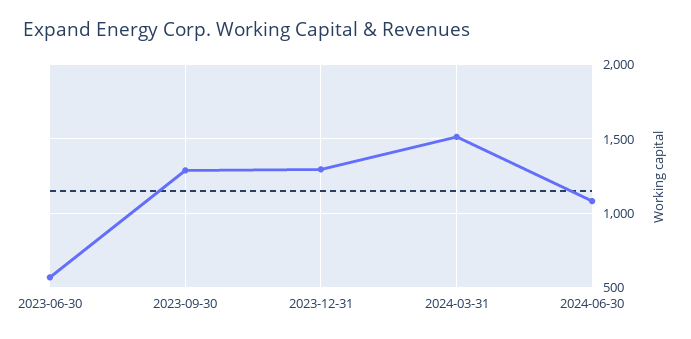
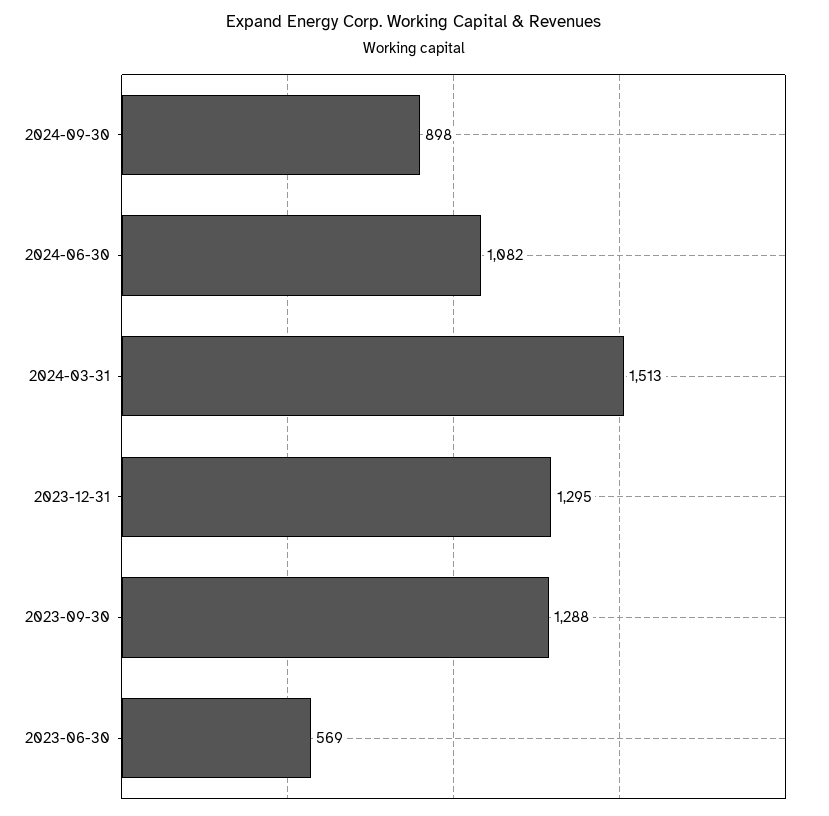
2024-09-30: none -> 898

